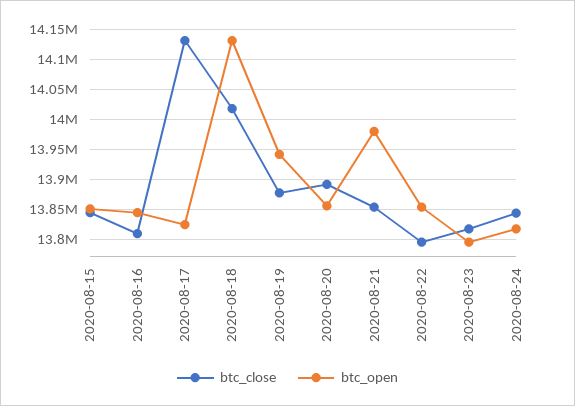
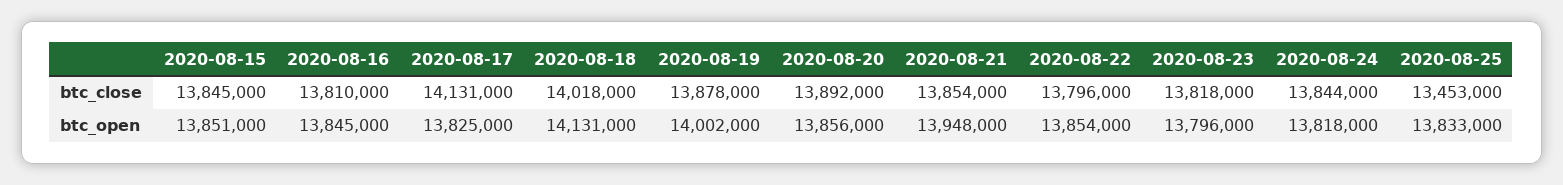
btc_open, 2020-08-19: 13940000 -> 14002000
btc_open, 2020-08-21: 13980000 -> 13948000
btc_close, 2020-08-25: none -> 13453000
btc_open, 2020-08-25: none -> 13833000

